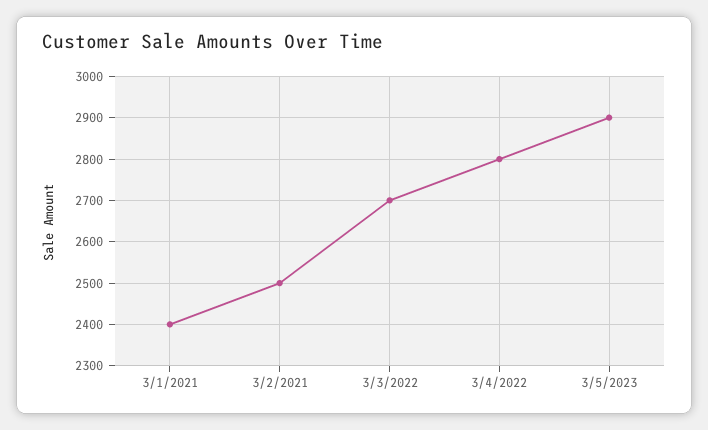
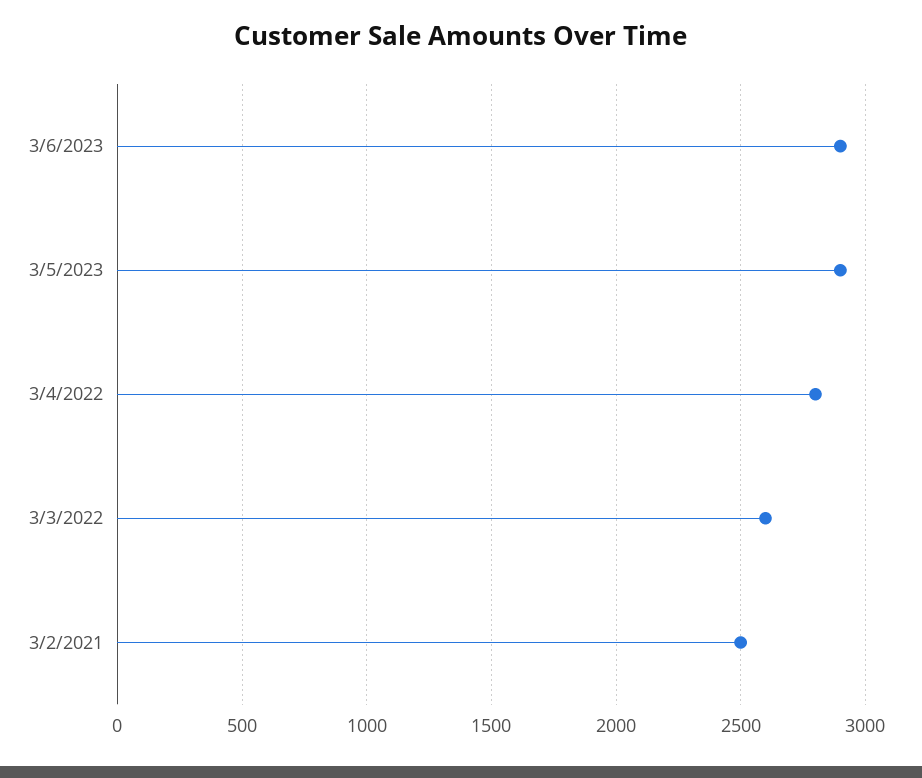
3/1/2021: 2400 -> none
3/3/2022: 2700 -> 2600
3/6/2023: none -> 2900

